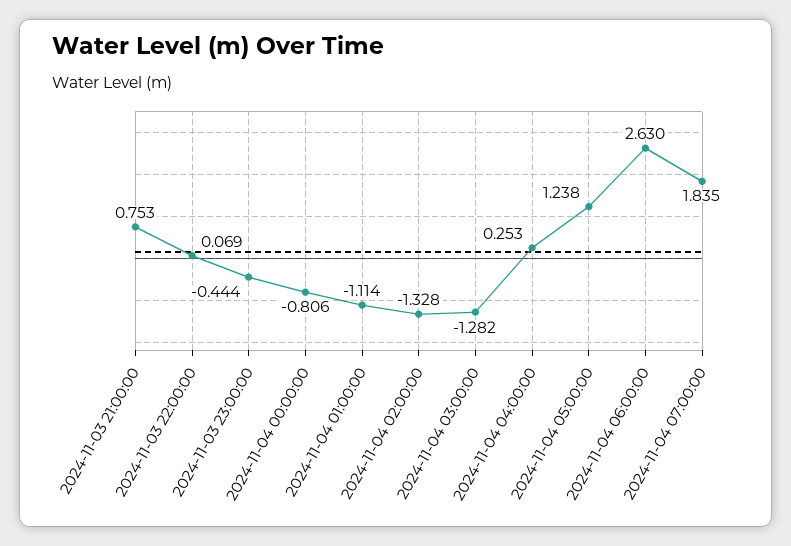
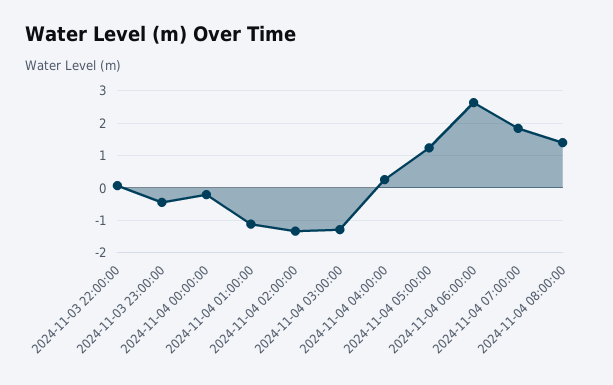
2024-11-03 21:00:00: 0.753 -> none
2024-11-04 00:00:00: -0.806 -> -0.2
2024-11-04 08:00:00: none -> 1.4

